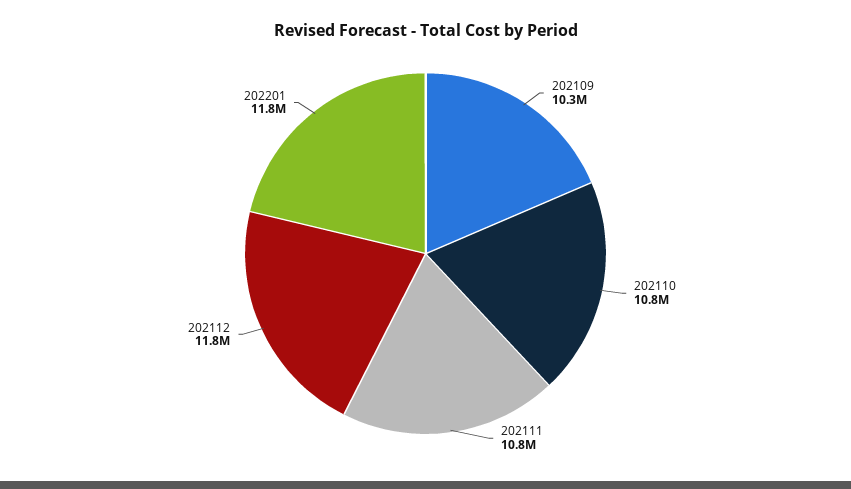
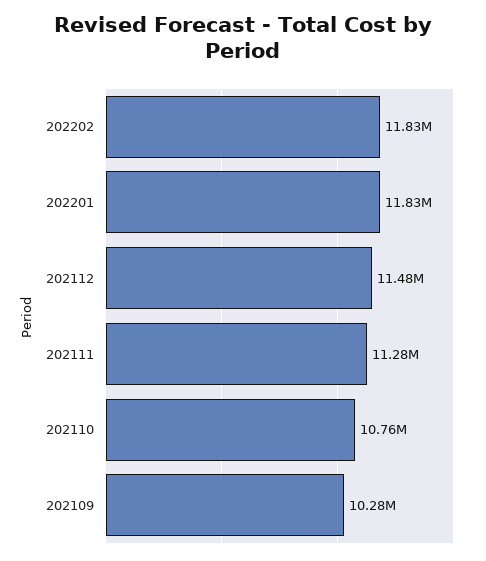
202111: 10800000 -> 11280000
202112: 11800000 -> 11480000
202202: none -> 11830000

